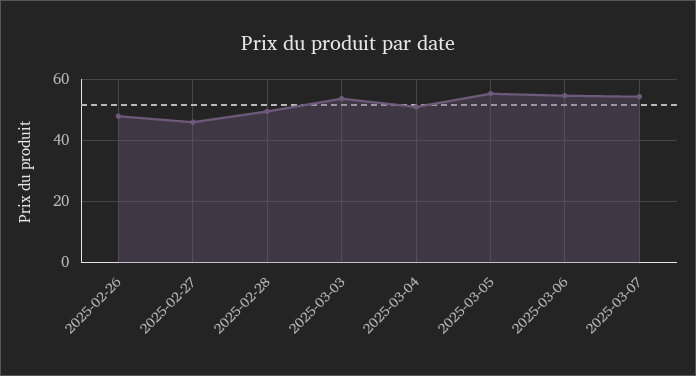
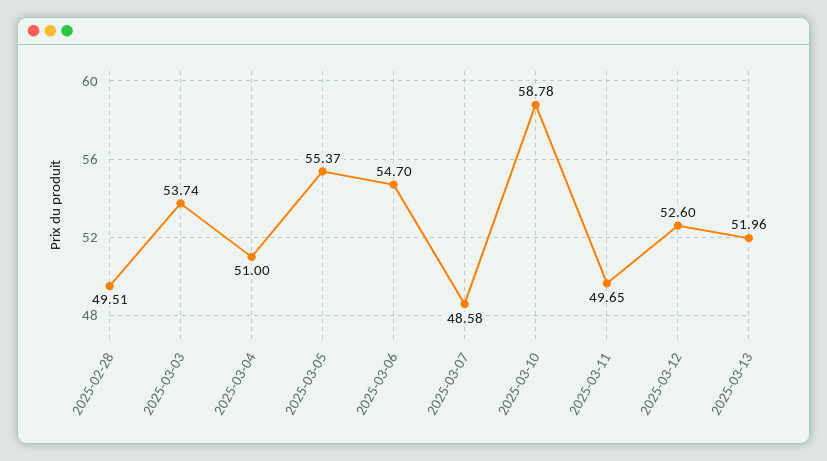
2025-02-26: 48 -> none
2025-02-27: 46 -> none
2025-03-07: 54 -> 48.58
2025-03-10: none -> 58.78
2025-03-11: none -> 49.65
2025-03-12: none -> 52.6
2025-03-13: none -> 51.96

